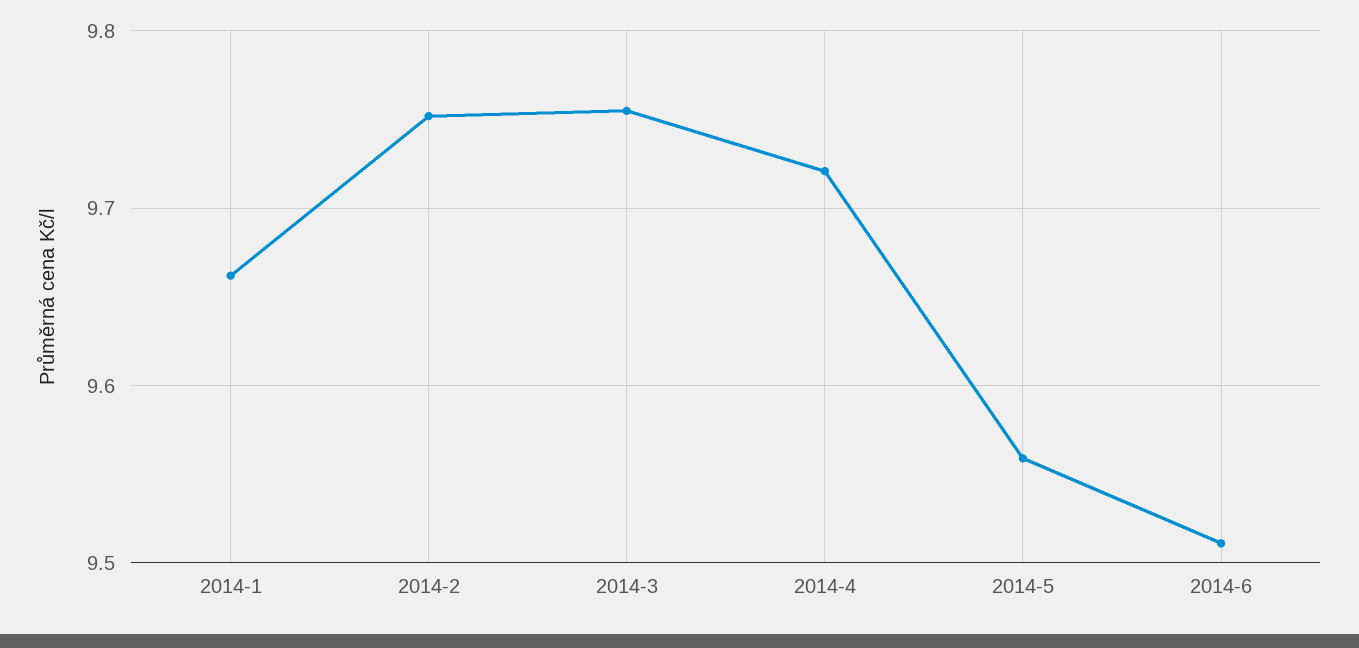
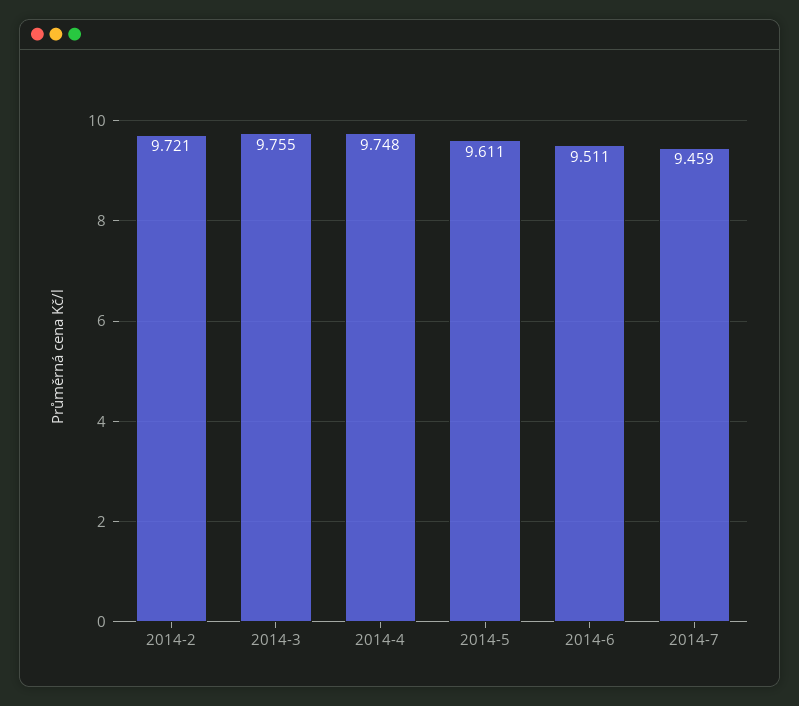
2014-1: 9.66 -> none
2014-2: 9.75 -> 9.721
2014-4: 9.72 -> 9.748
2014-5: 9.56 -> 9.611
2014-7: none -> 9.459

